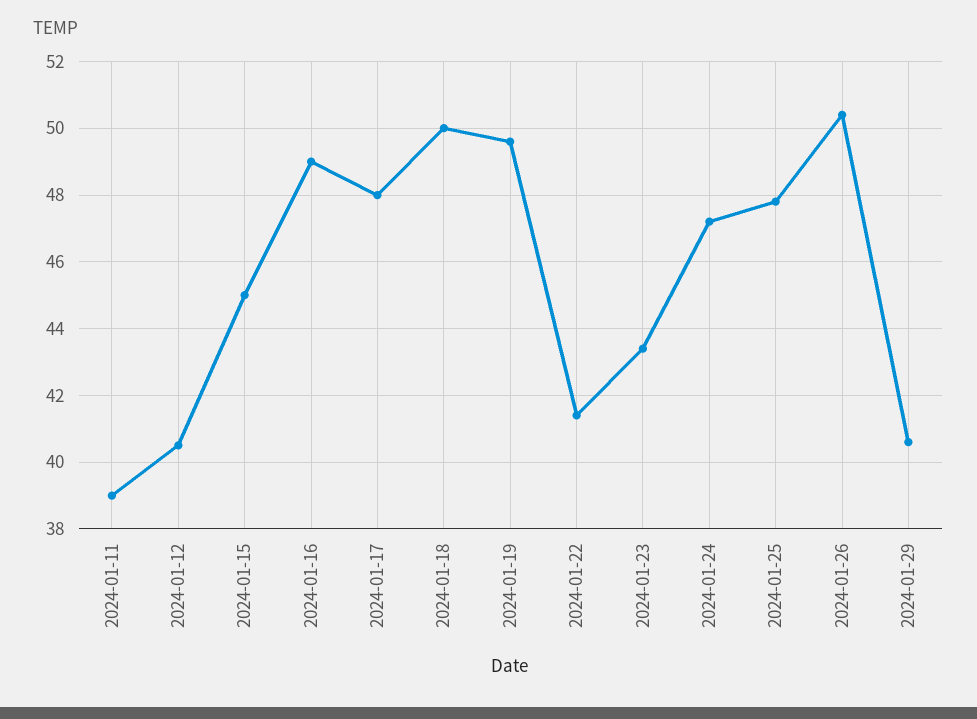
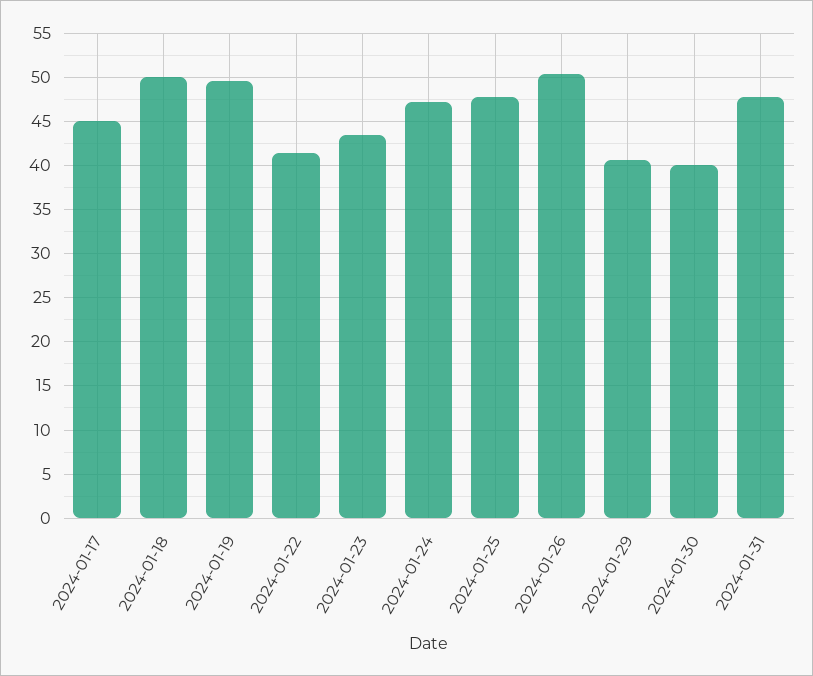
2024-01-11: 39 -> none
2024-01-12: 40.5 -> none
2024-01-15: 45 -> none
2024-01-16: 49 -> none
2024-01-17: 48 -> 45
2024-01-30: none -> 40
2024-01-31: none -> 48

